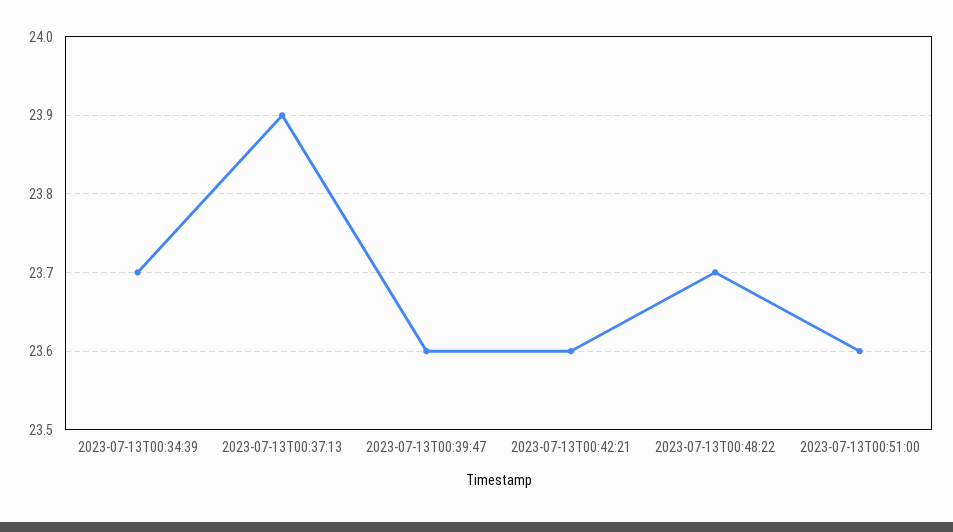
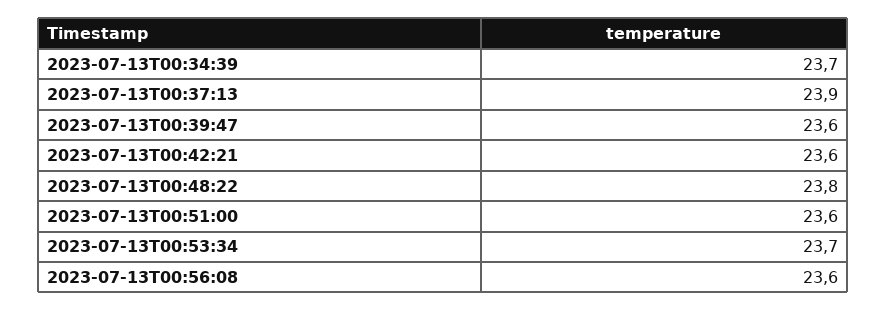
2023-07-13T00:48:22: 23.7 -> 23.8
2023-07-13T00:53:34: none -> 23.7
2023-07-13T00:56:08: none -> 23.6

